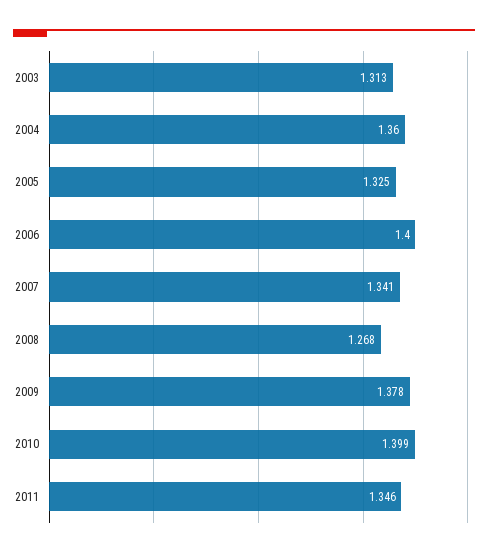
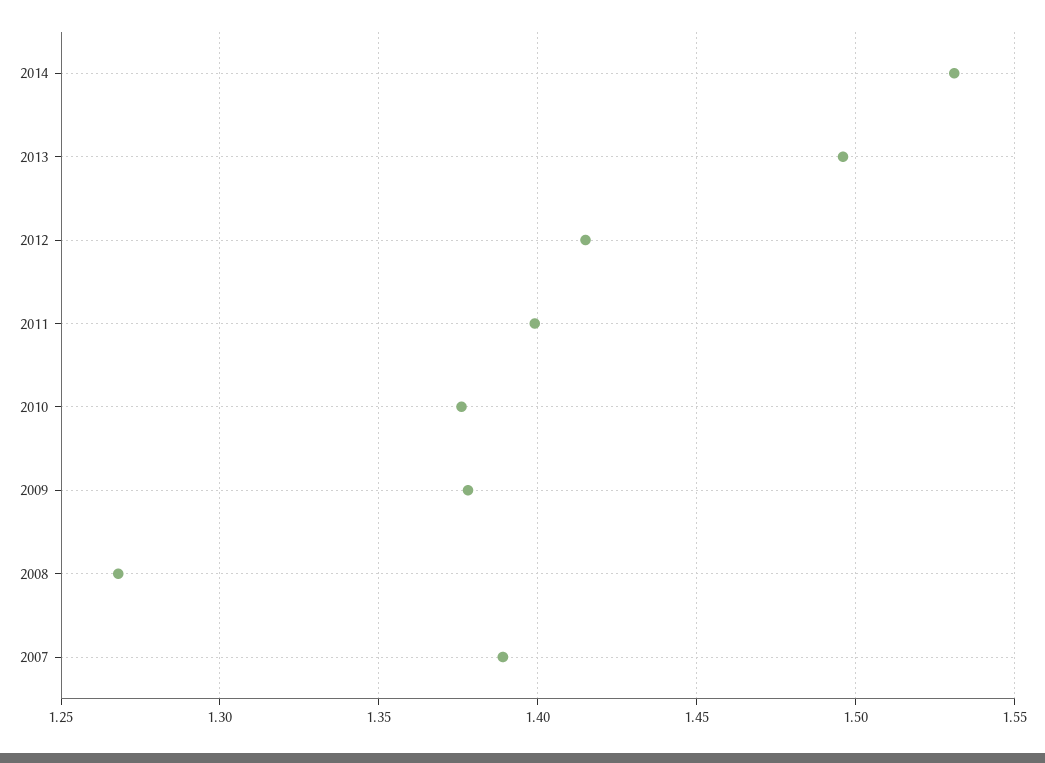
2003: 1.313 -> none
2004: 1.36 -> none
2005: 1.325 -> none
2006: 1.4 -> none
2007: 1.341 -> 1.39
2010: 1.399 -> 1.375
2011: 1.346 -> 1.4
2014: none -> 1.53
2013: none -> 1.495
2012: none -> 1.415

